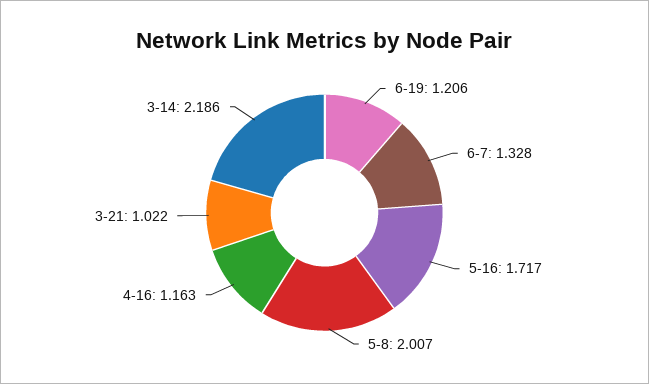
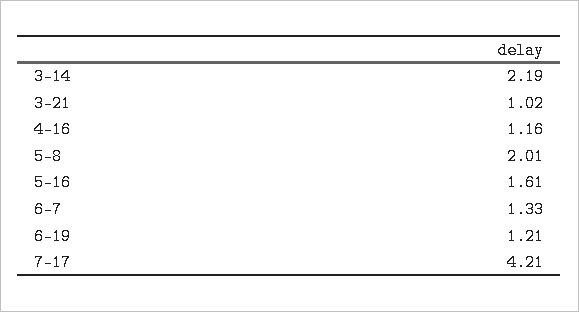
5-16: 1.717 -> 1.61
7-17: none -> 4.21

